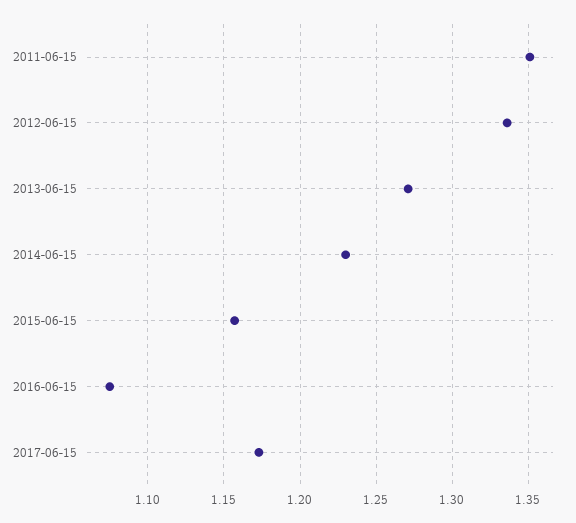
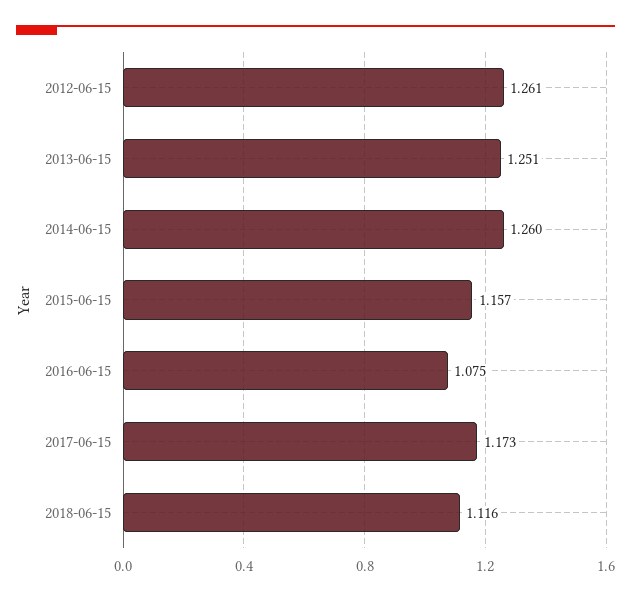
2011-06-15: 1.35 -> none
2012-06-15: 1.335 -> 1.261
2013-06-15: 1.27 -> 1.251
2014-06-15: 1.23 -> 1.26
2018-06-15: none -> 1.116

